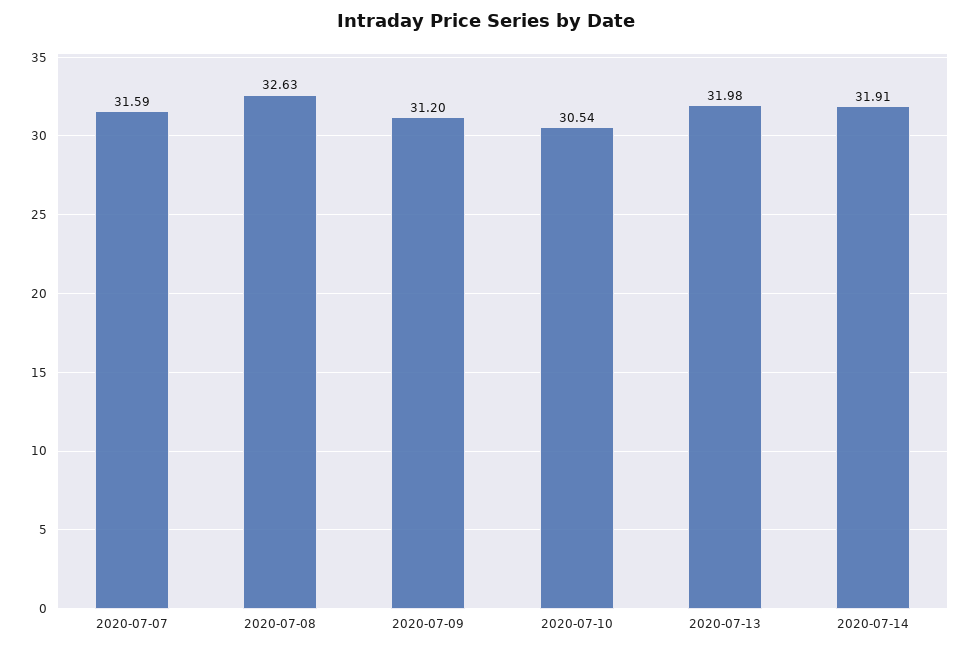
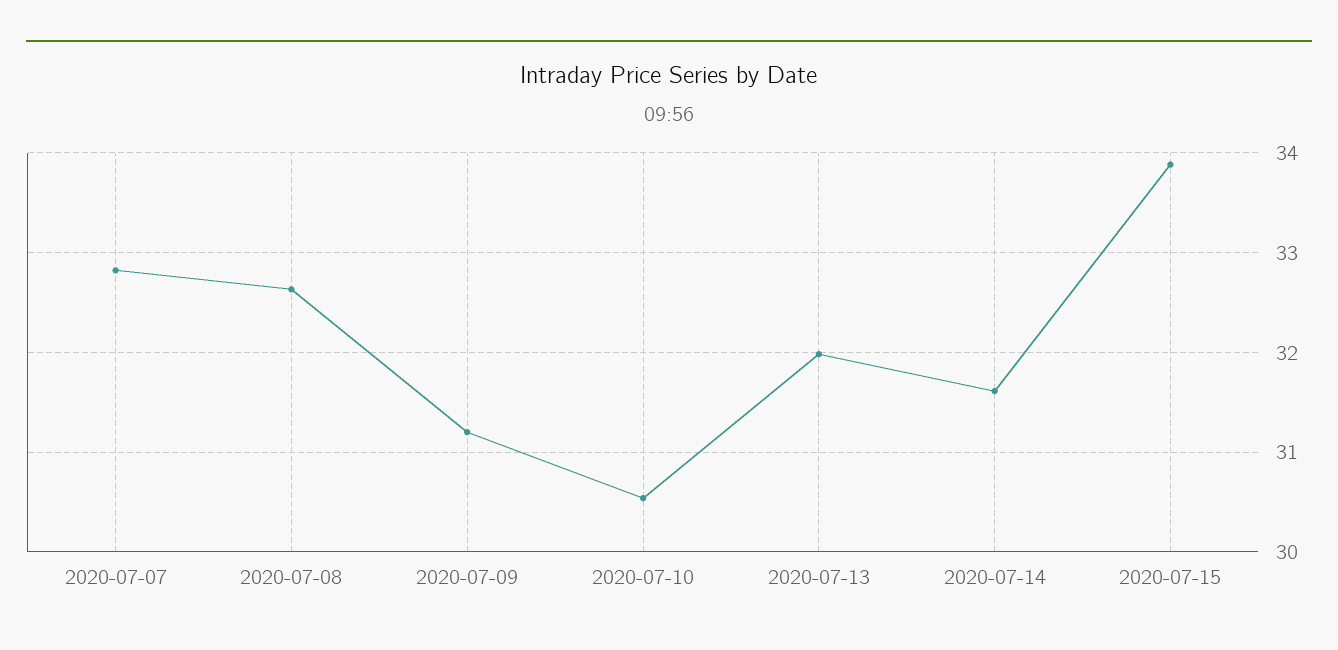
2020-07-07: 31.59 -> 32.8
2020-07-14: 31.91 -> 31.6
2020-07-15: none -> 33.9

